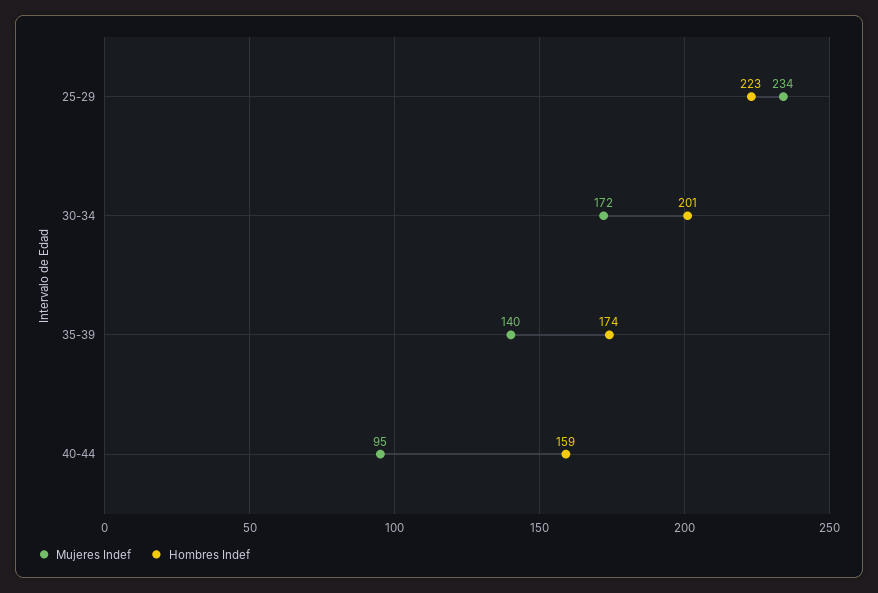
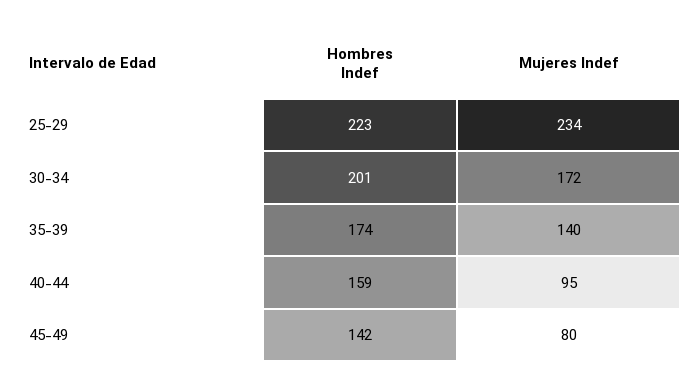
Hombres Indef, 45-49: none -> 142
Mujeres Indef, 45-49: none -> 80

